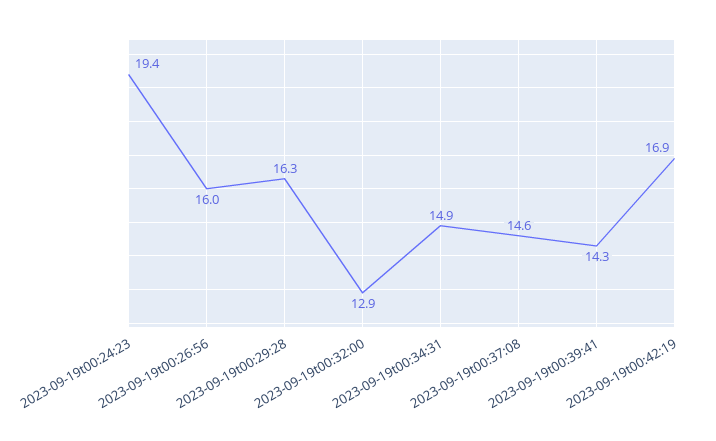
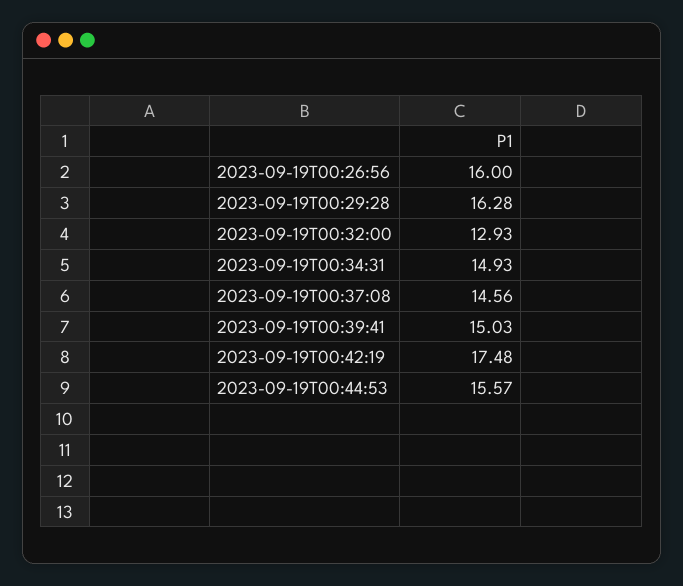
2023-09-19t00:24:23: 19.4 -> none
2023-09-19t00:39:41: 14.3 -> 15.03
2023-09-19t00:42:19: 16.9 -> 17.48
2023-09-19T00:44:53: none -> 15.57

